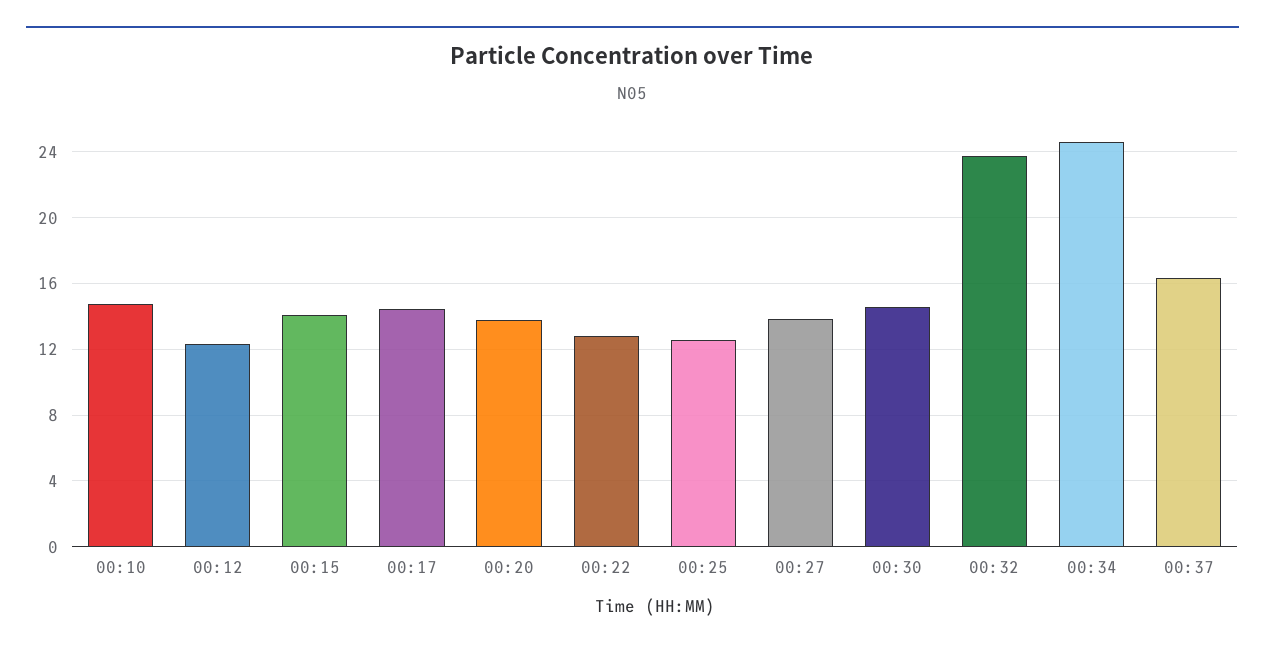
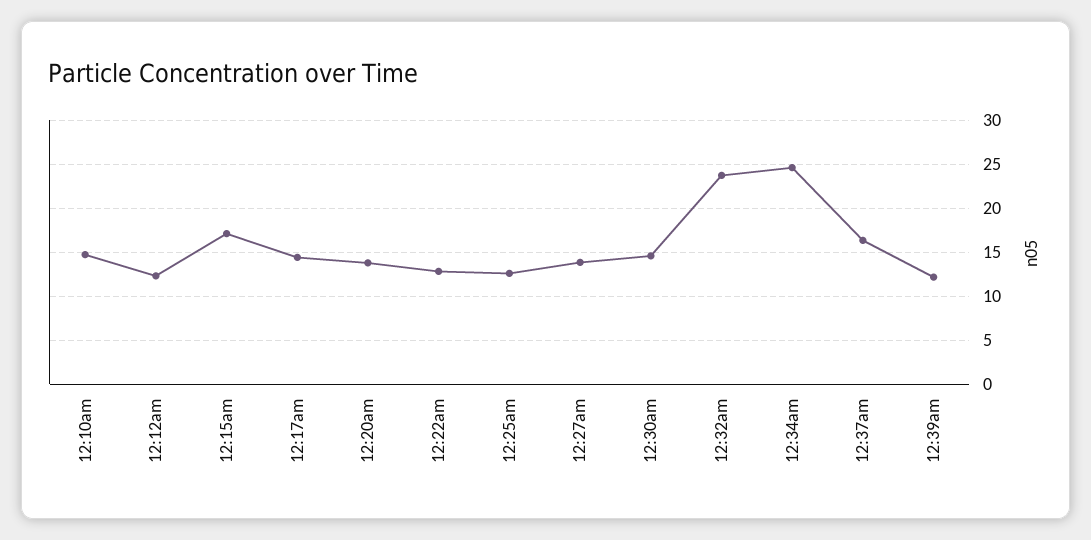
00:15: 14 -> 17
12:39am: none -> 12

